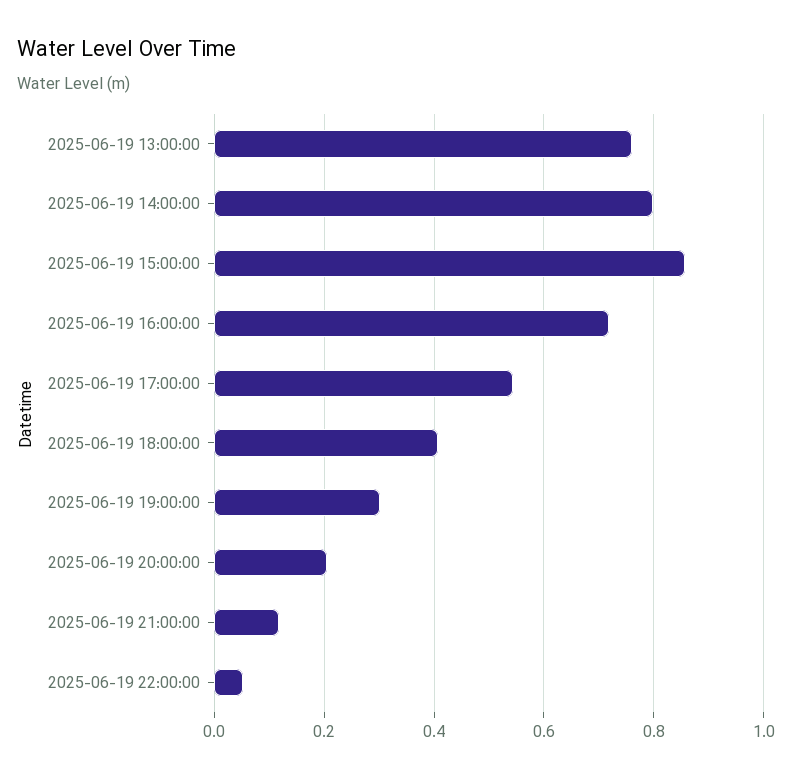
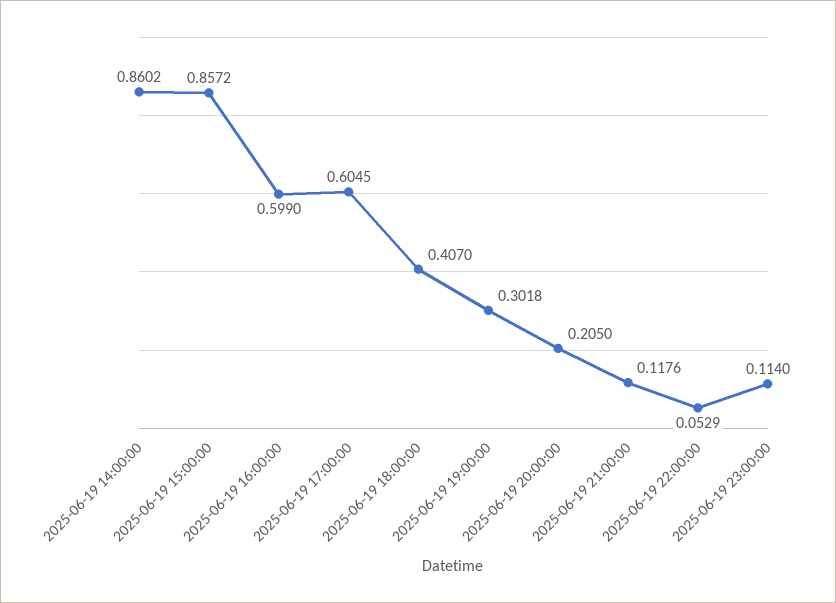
2025-06-19 13:00:00: 0.76 -> none
2025-06-19 14:00:00: 0.8 -> 0.8602
2025-06-19 16:00:00: 0.72 -> 0.599
2025-06-19 17:00:00: 0.54 -> 0.6045
2025-06-19 23:00:00: none -> 0.114

